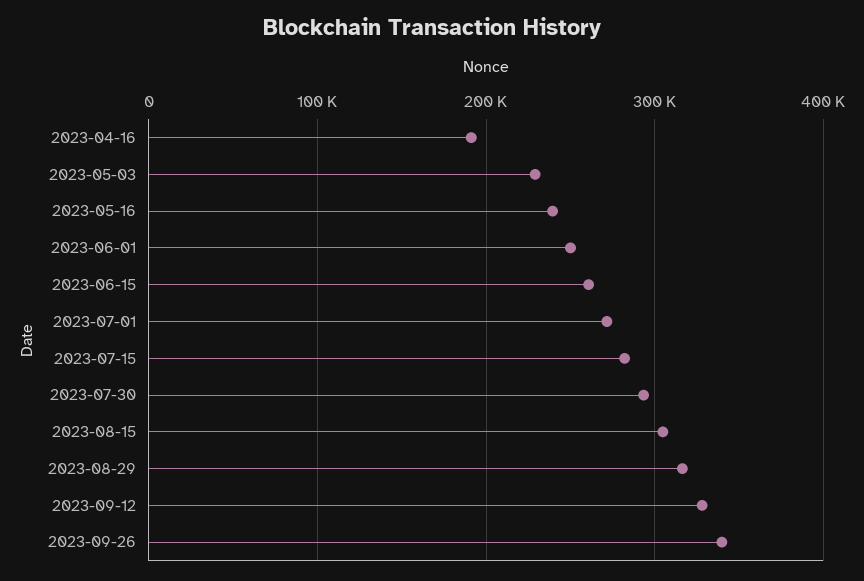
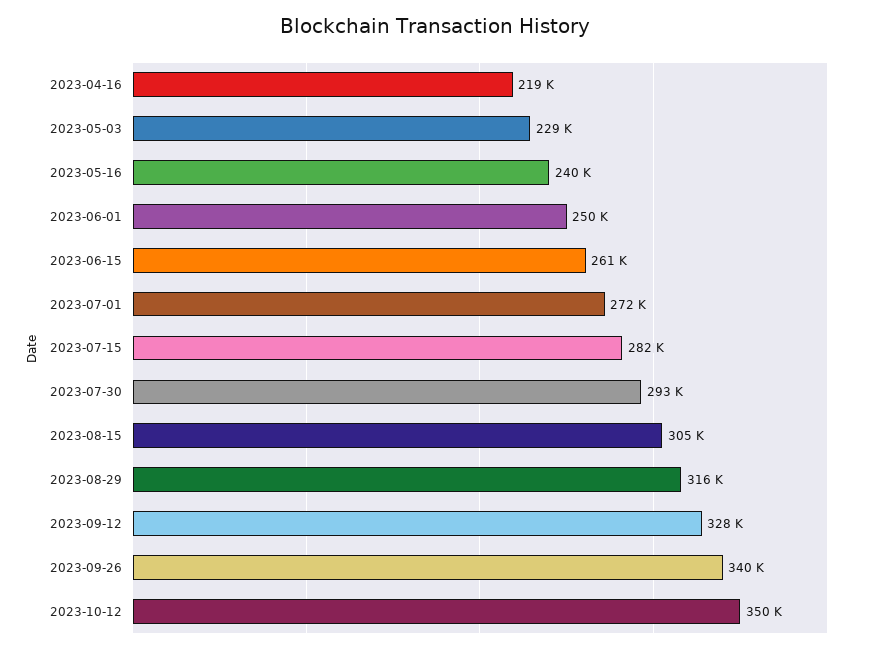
2023-04-16: 190000 -> 219000
2023-10-12: none -> 350000

